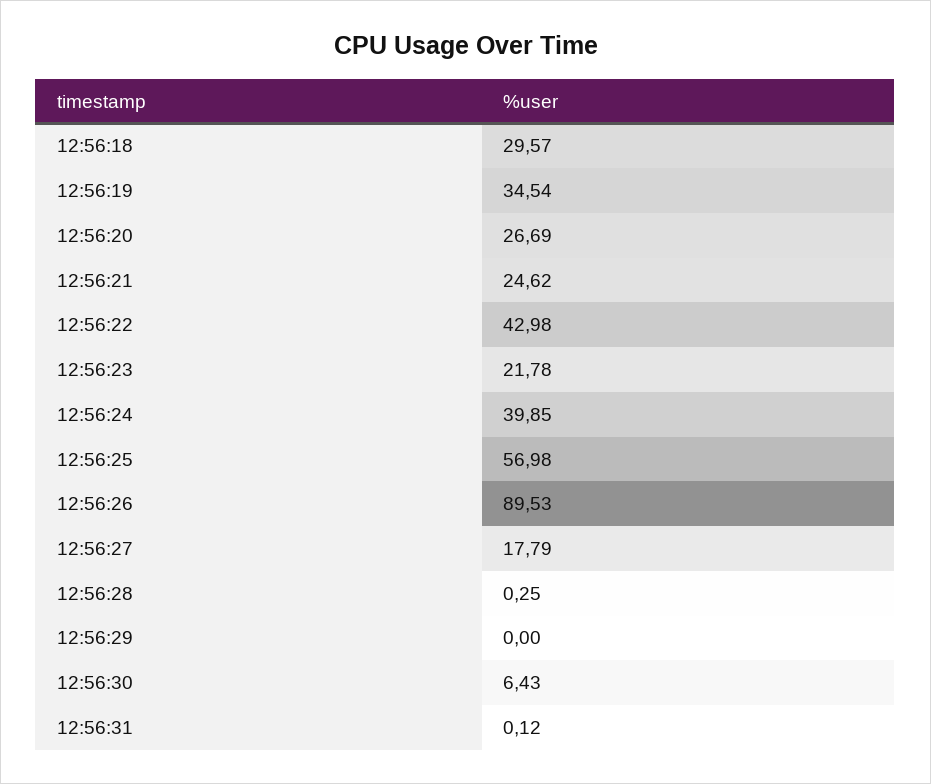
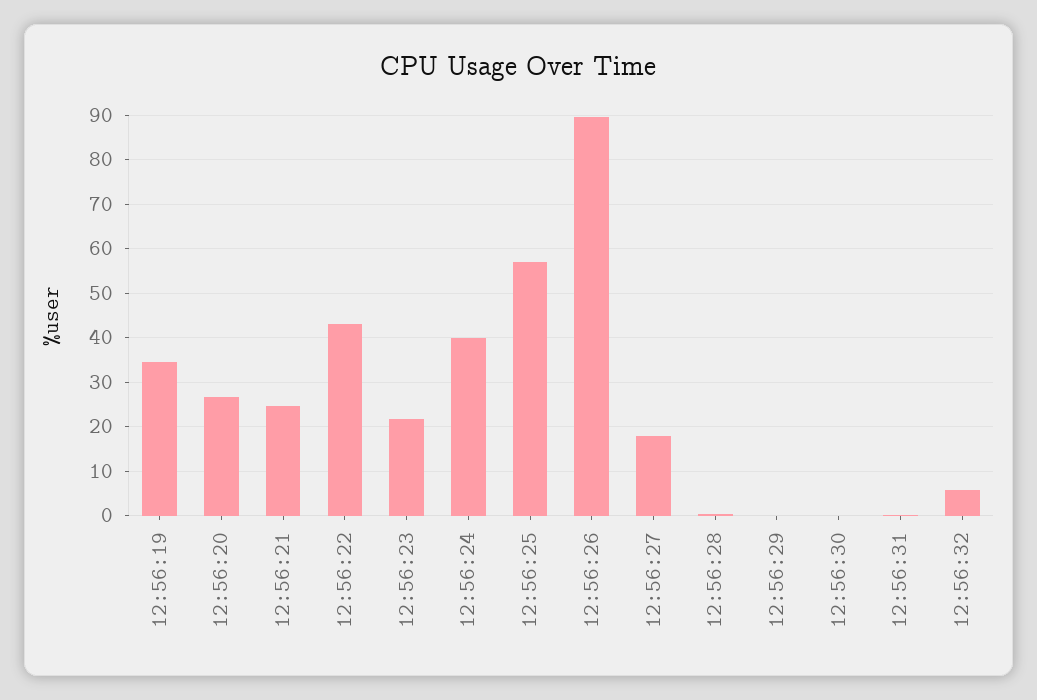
12:56:18: 29.57 -> none
12:56:30: 6.43 -> 0
12:56:32: none -> 6

